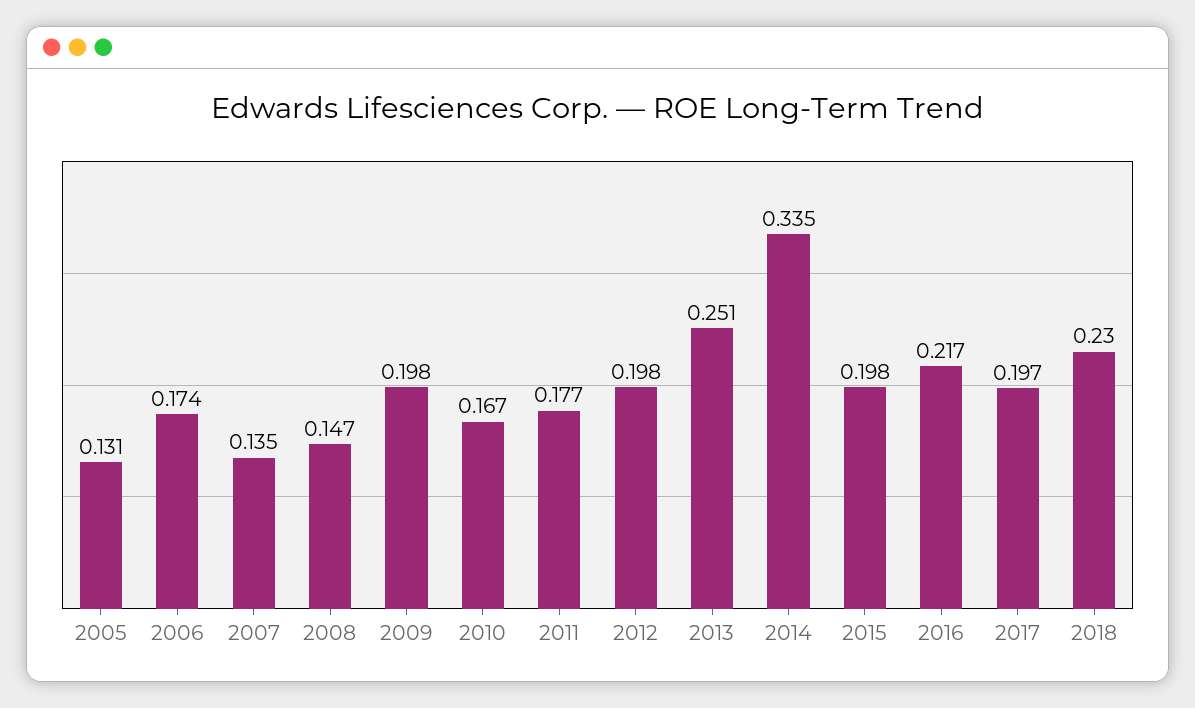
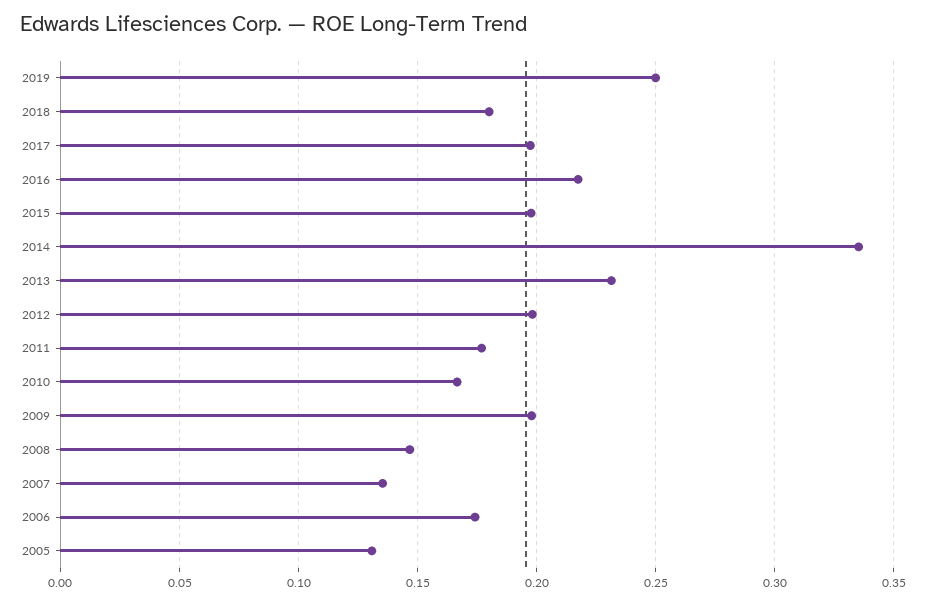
2013: 0.251 -> 0.23
2018: 0.23 -> 0.18
2019: none -> 0.25

